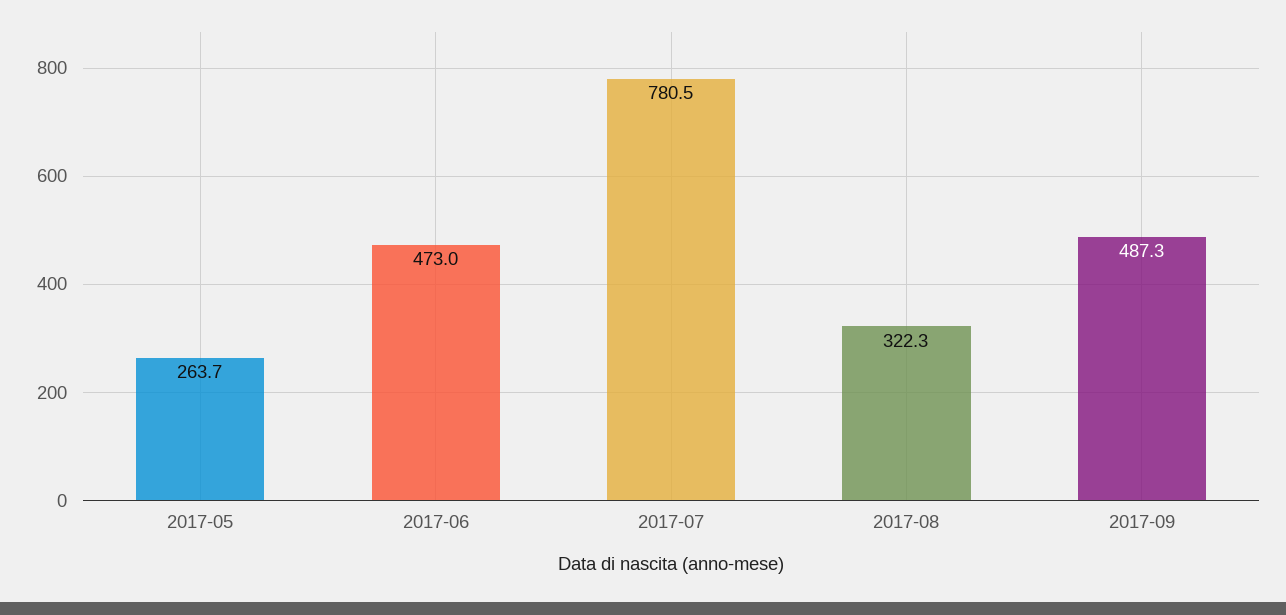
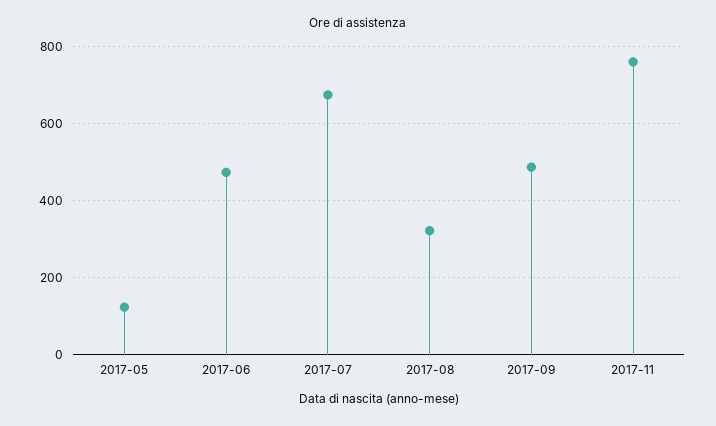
2017-05: 263.7 -> 120
2017-07: 780.5 -> 680
2017-11: none -> 760

